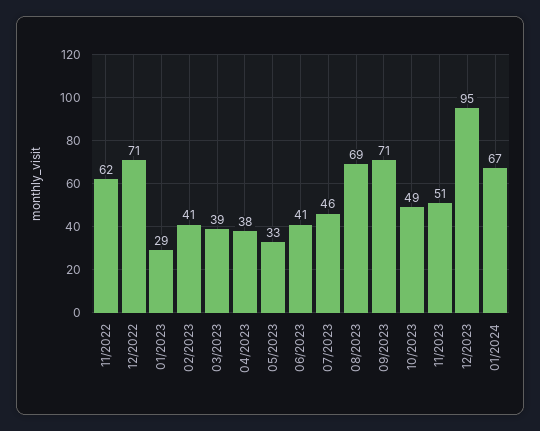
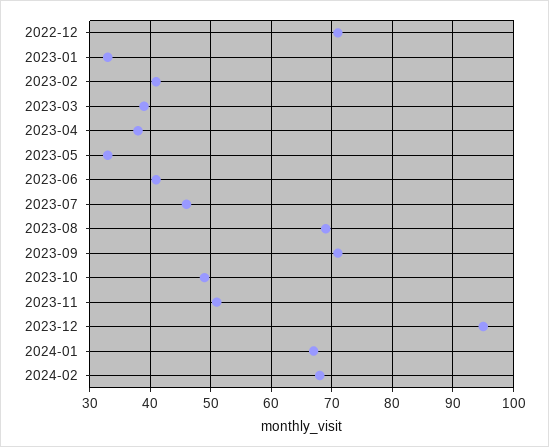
11/2022: 62 -> none
01/2023: 29 -> 33
2024-02: none -> 68

